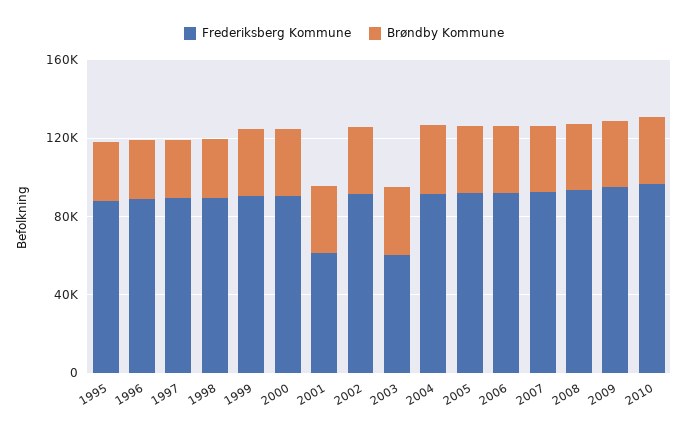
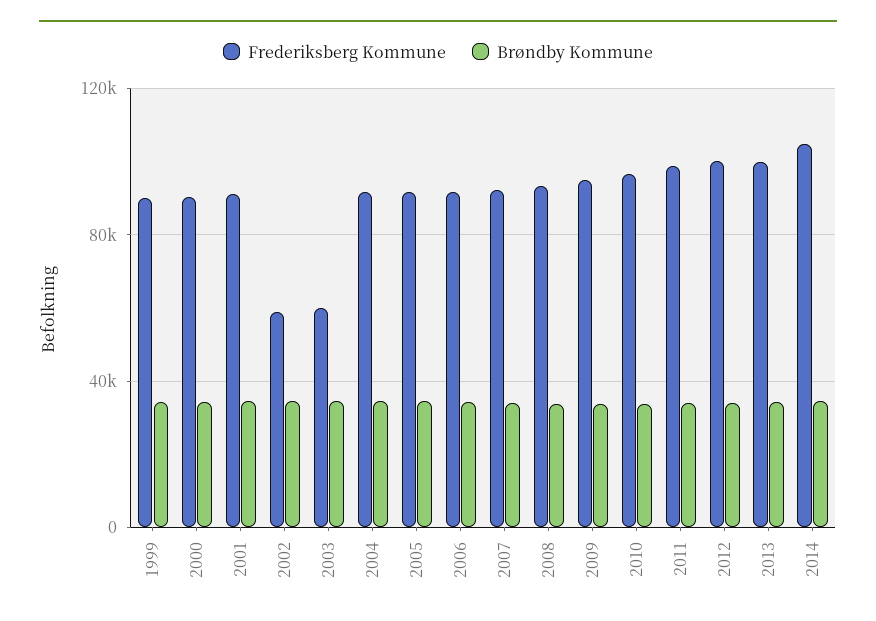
Frederiksberg Kommune, 1995: 90000 -> none
Brøndby Kommune, 1995: 30000 -> none
Frederiksberg Kommune, 1996: 90000 -> none
Brøndby Kommune, 1996: 30000 -> none
Frederiksberg Kommune, 1997: 90000 -> none
Brøndby Kommune, 1997: 30000 -> none
Frederiksberg Kommune, 1998: 90000 -> none
Brøndby Kommune, 1998: 30000 -> none
Frederiksberg Kommune, 2001: 60000 -> 90000
Frederiksberg Kommune, 2002: 90000 -> 60000
Frederiksberg Kommune, 2011: none -> 100000
Brøndby Kommune, 2011: none -> 35000
Frederiksberg Kommune, 2012: none -> 100000
Brøndby Kommune, 2012: none -> 35000
Frederiksberg Kommune, 2013: none -> 100000
Brøndby Kommune, 2013: none -> 35000
Frederiksberg Kommune, 2014: none -> 105000
Brøndby Kommune, 2014: none -> 35000

